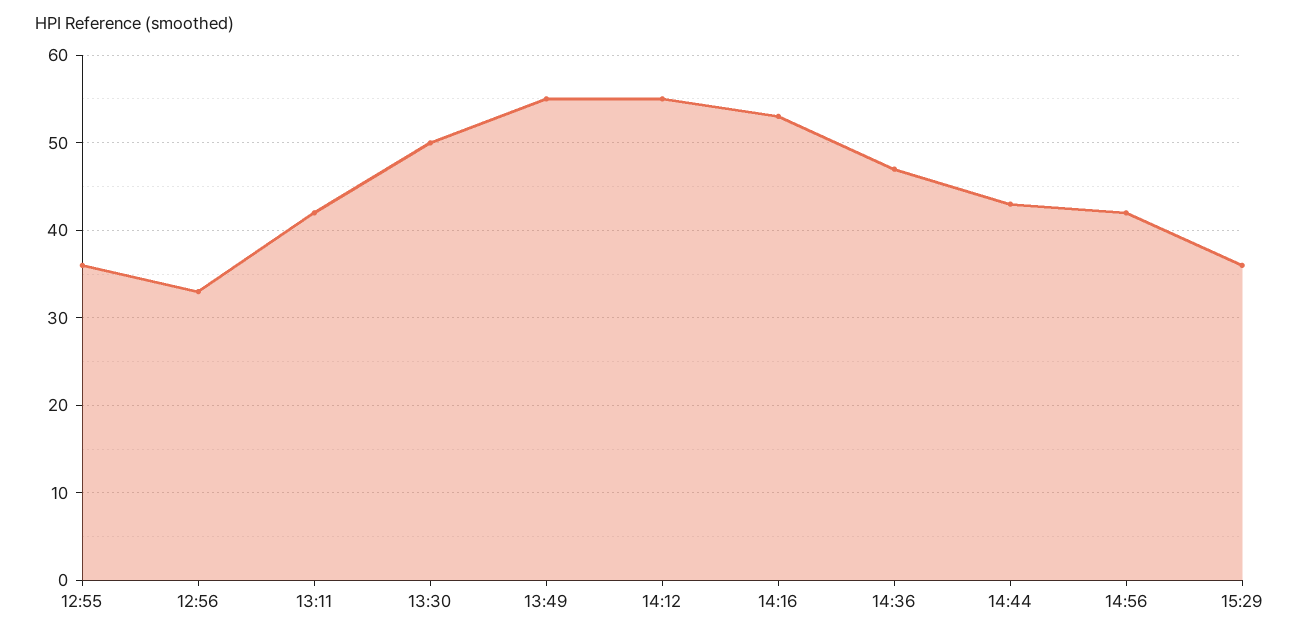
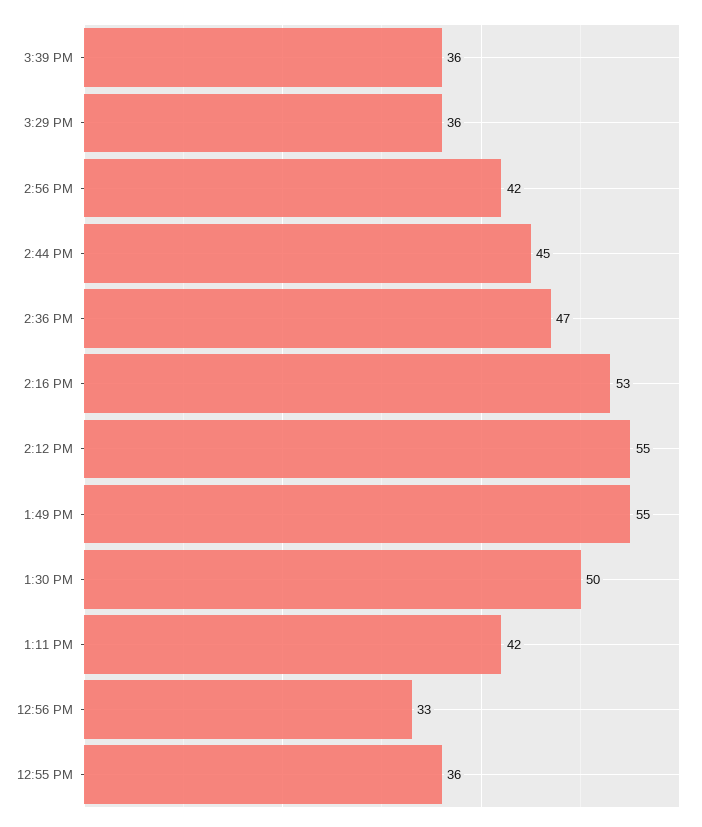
14:44: 43 -> 45
3:39 PM: none -> 36

